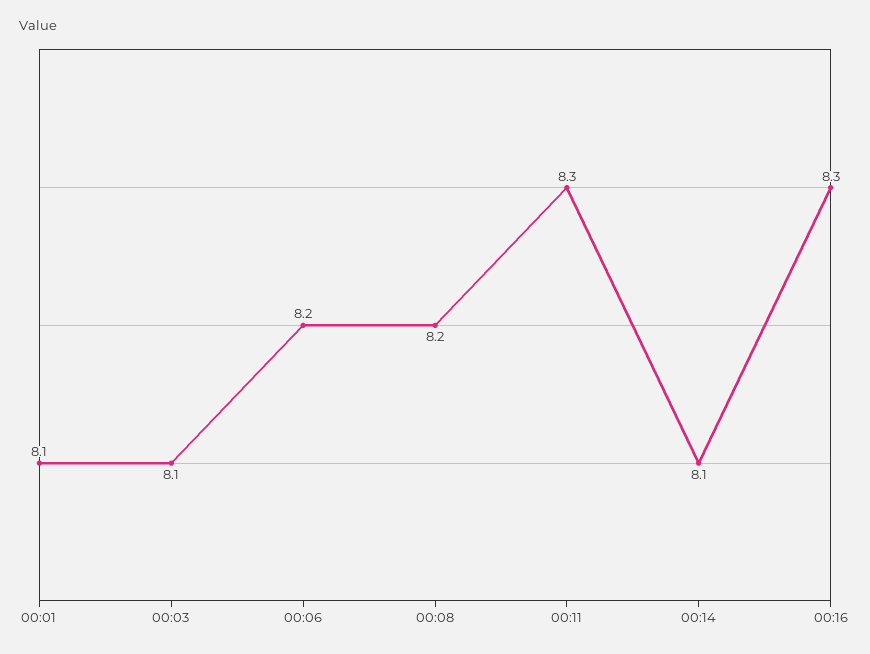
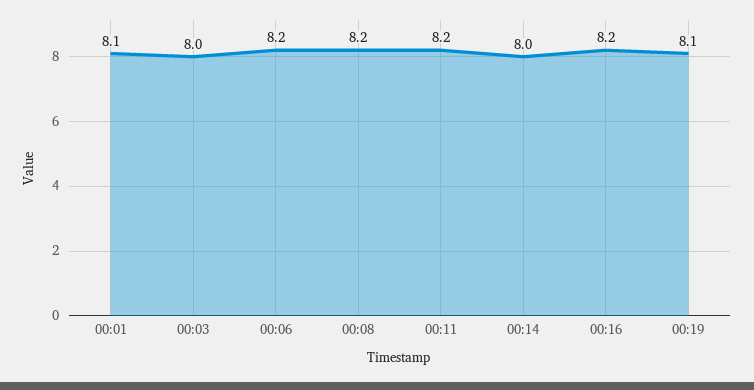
00:03: 8.1 -> 8
00:11: 8.3 -> 8.2
00:14: 8.1 -> 8
00:16: 8.3 -> 8.2
00:19: none -> 8.1

